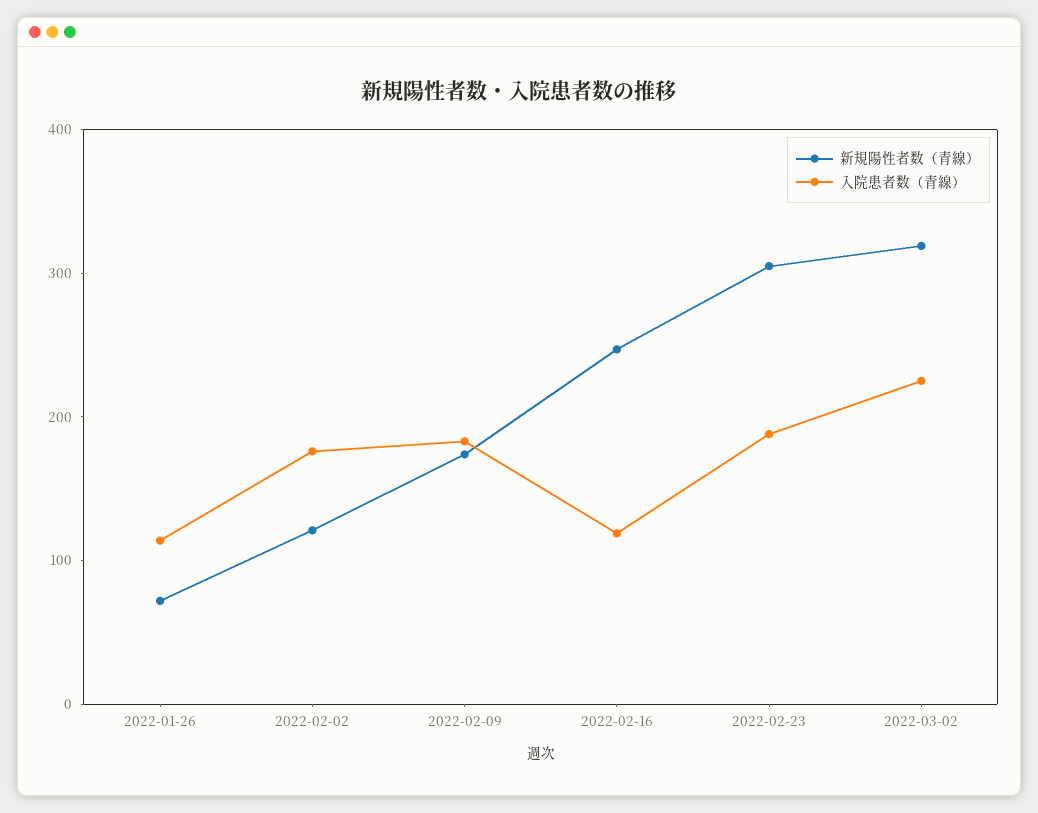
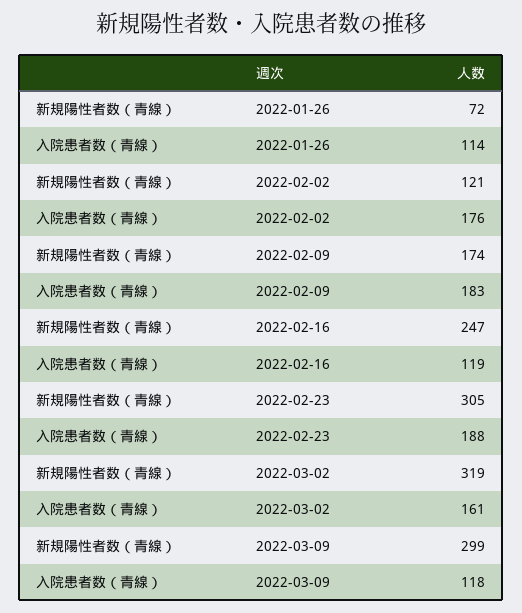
入院患者数（青線）, 2022-03-02: 220 -> 161
新規陽性者数（青線）, 2022-03-09: none -> 299
入院患者数（青線）, 2022-03-09: none -> 118

